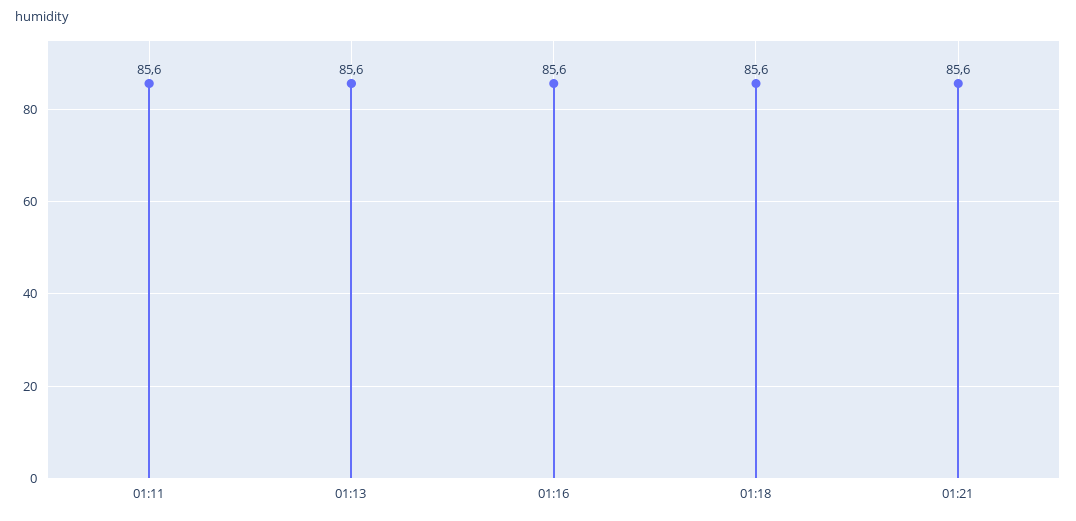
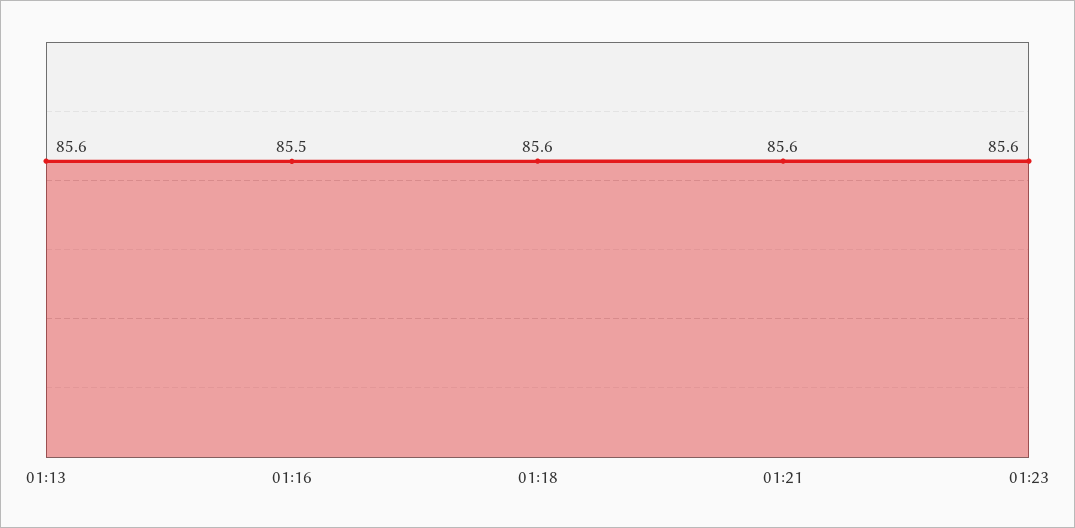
01:11: 85.6 -> none
01:16: 85.6 -> 85.5
01:23: none -> 85.6

